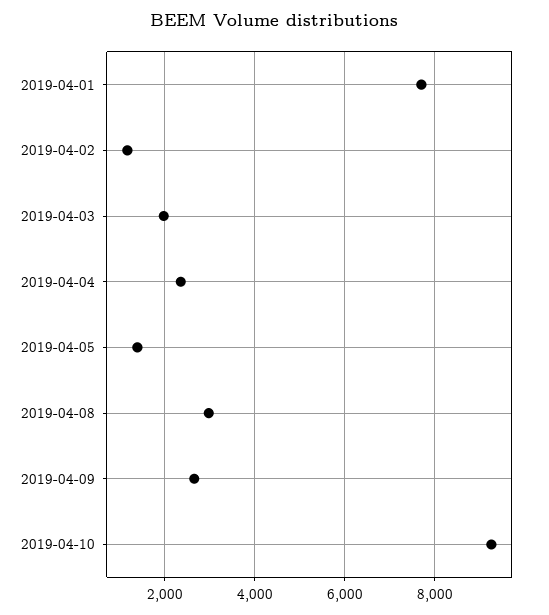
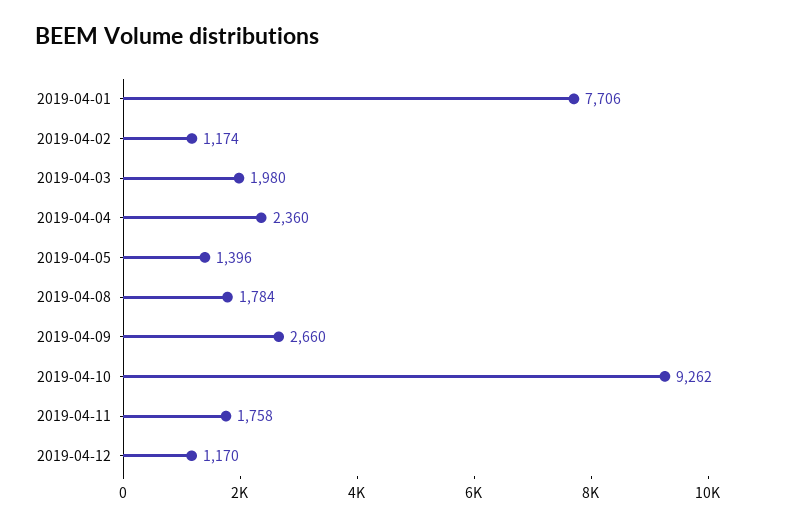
2019-04-08: 3000 -> 1784
2019-04-11: none -> 1758
2019-04-12: none -> 1170

